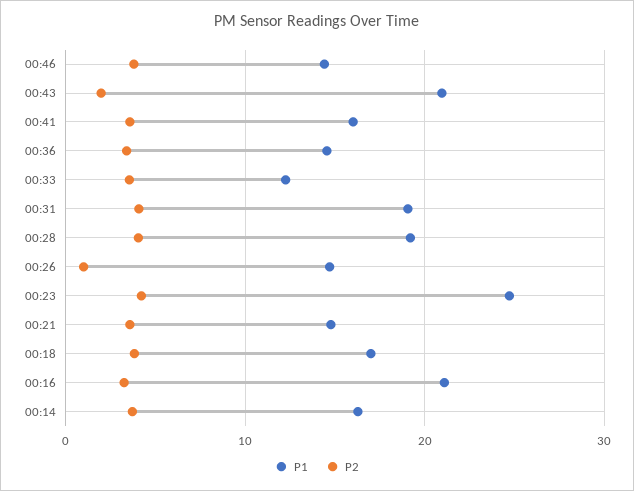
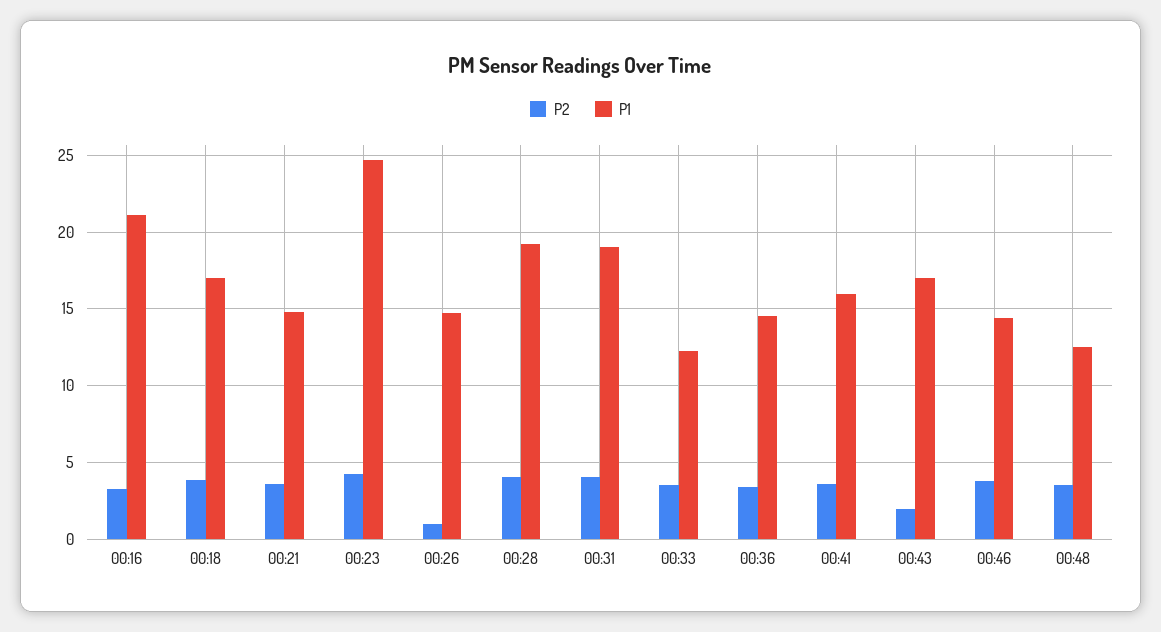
P1, 00:43: 21 -> 17
P1, 00:14: 16 -> none
P2, 00:14: 4 -> none
P2, 00:48: none -> 3.5
P1, 00:48: none -> 12.5

